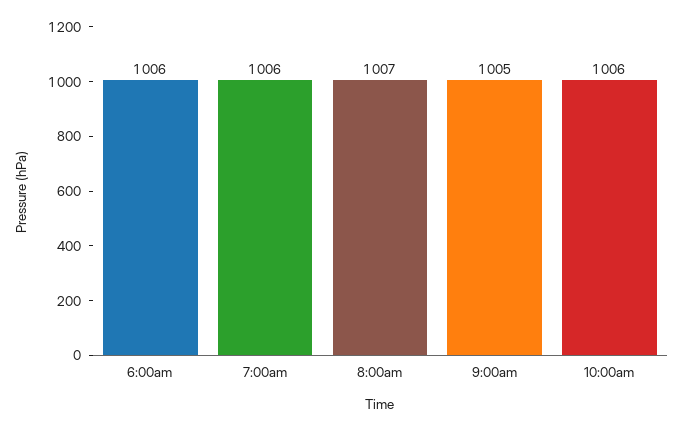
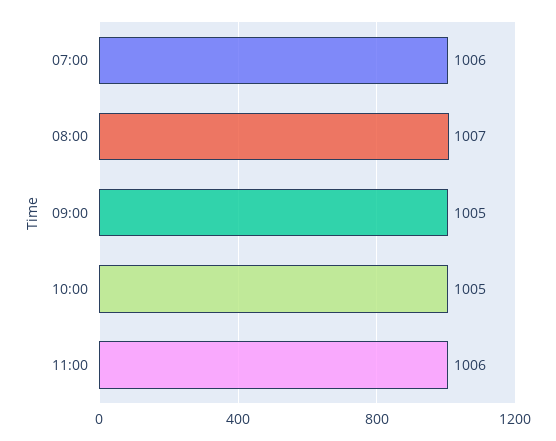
6:00am: 1006 -> none
10:00am: 1006 -> 1005
11:00: none -> 1006

